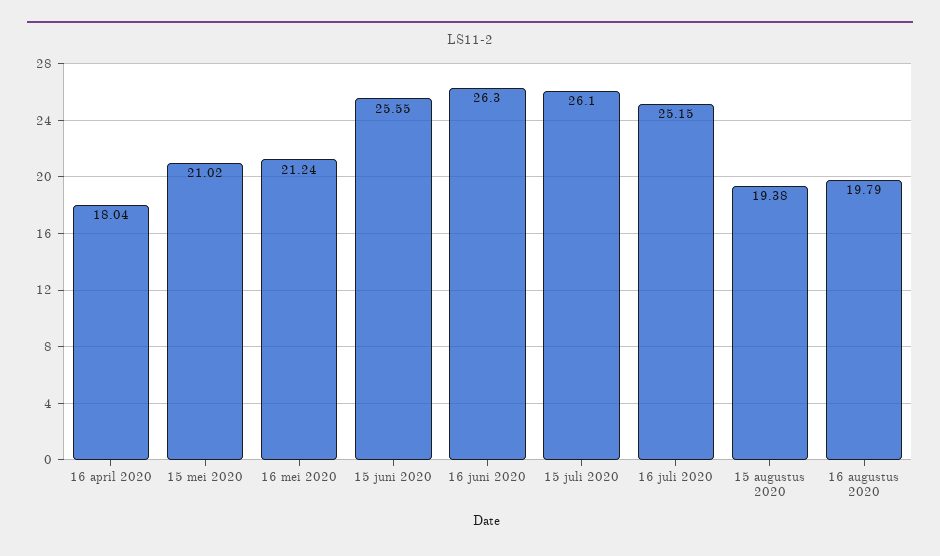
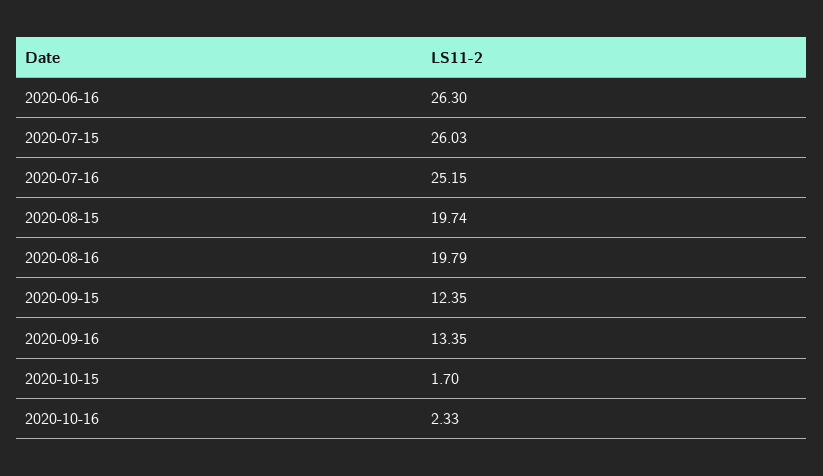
16 april 2020: 18.04 -> none
15 mei 2020: 21.02 -> none
16 mei 2020: 21.24 -> none
15 juni 2020: 25.55 -> none
15 juli 2020: 26.1 -> 26.03
15 augustus 2020: 19.38 -> 19.74
2020-09-15: none -> 12.35
2020-09-16: none -> 13.35
2020-10-15: none -> 1.7
2020-10-16: none -> 2.33

